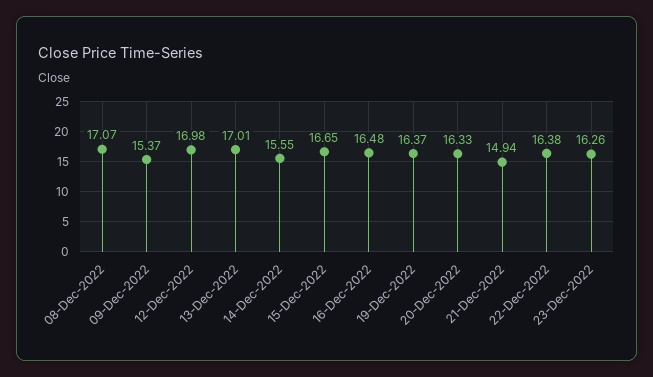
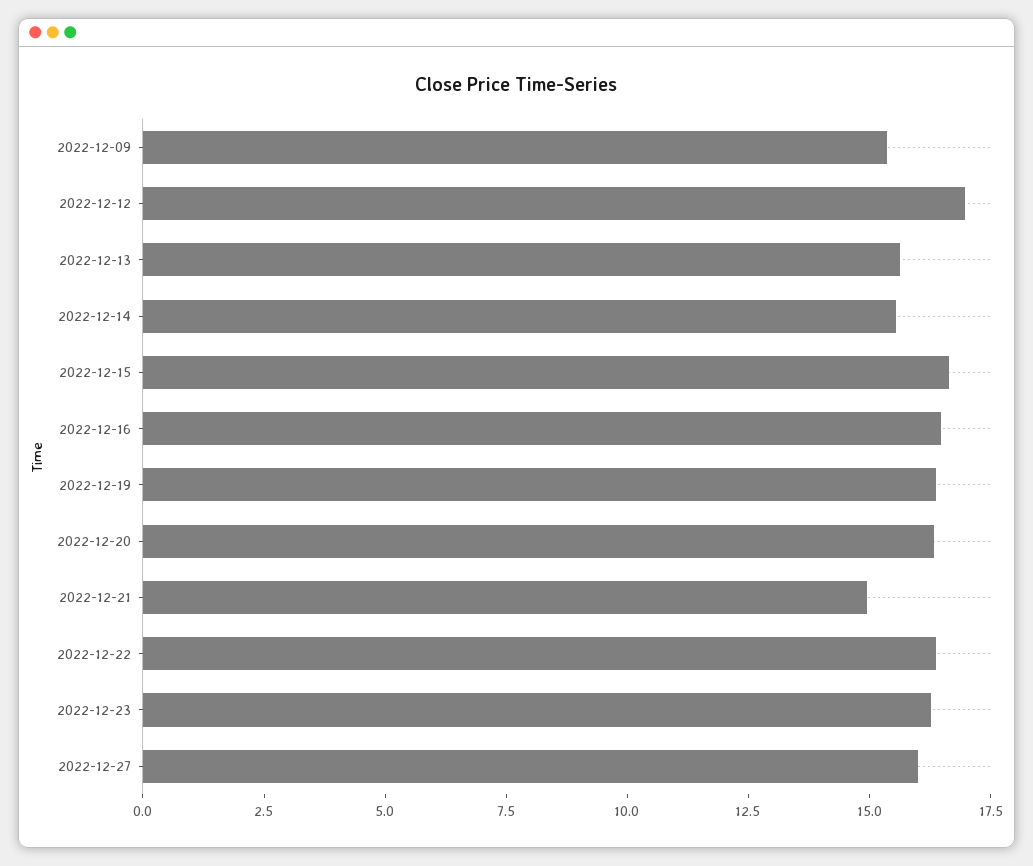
08-Dec-2022: 17.07 -> none
13-Dec-2022: 17.01 -> 15.5
2022-12-27: none -> 16

